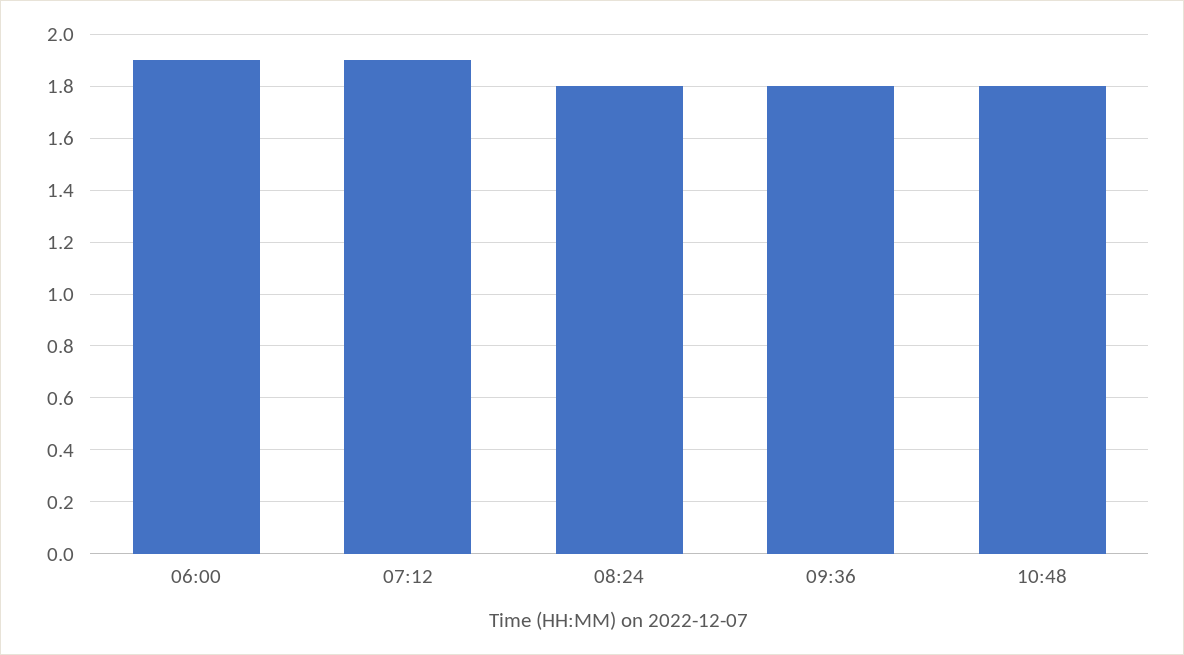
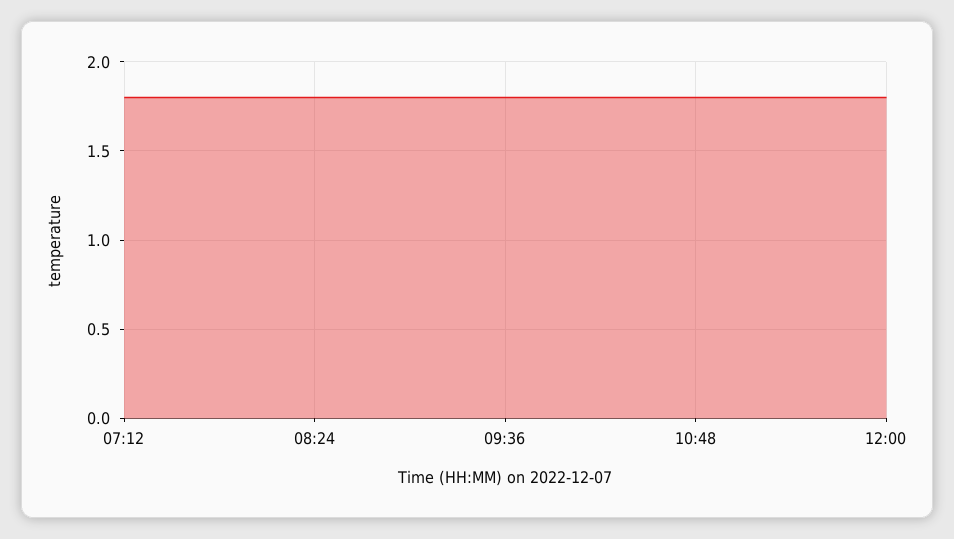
06:00: 1.9 -> none
07:12: 1.9 -> 1.8
12:00: none -> 1.8

